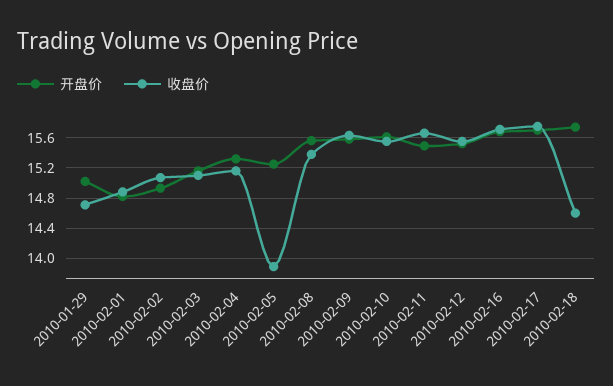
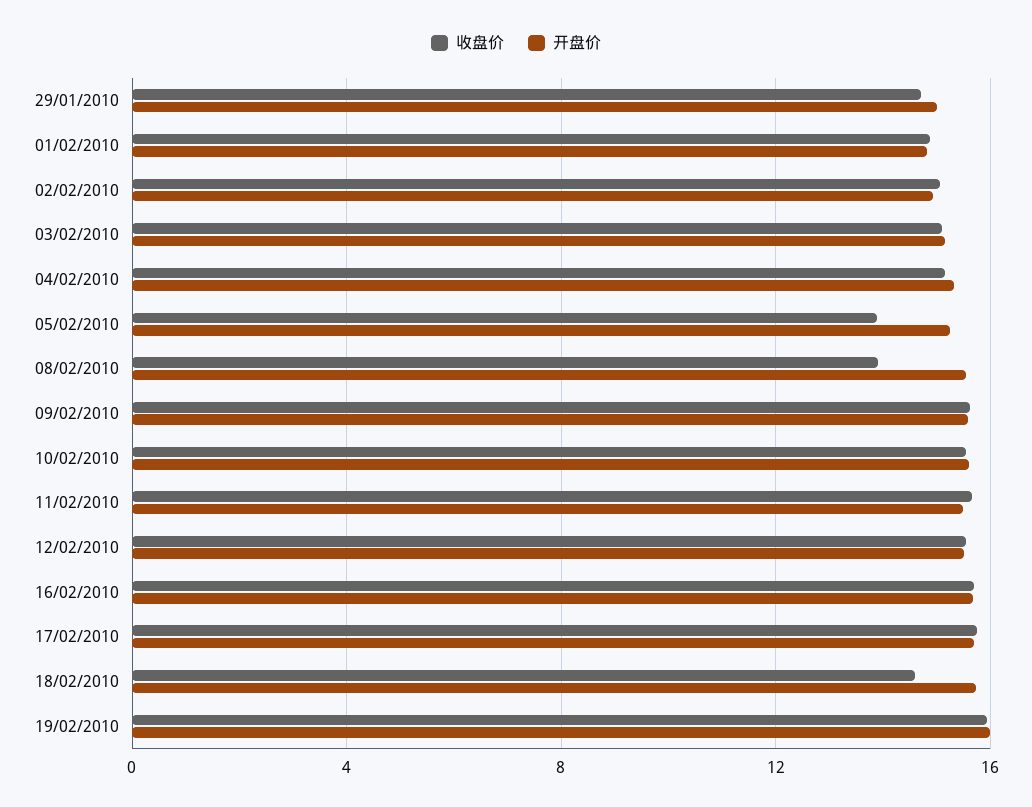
收盘价, 2010-02-08: 15.4 -> 14
收盘价, 19/02/2010: none -> 16
开盘价, 19/02/2010: none -> 16

